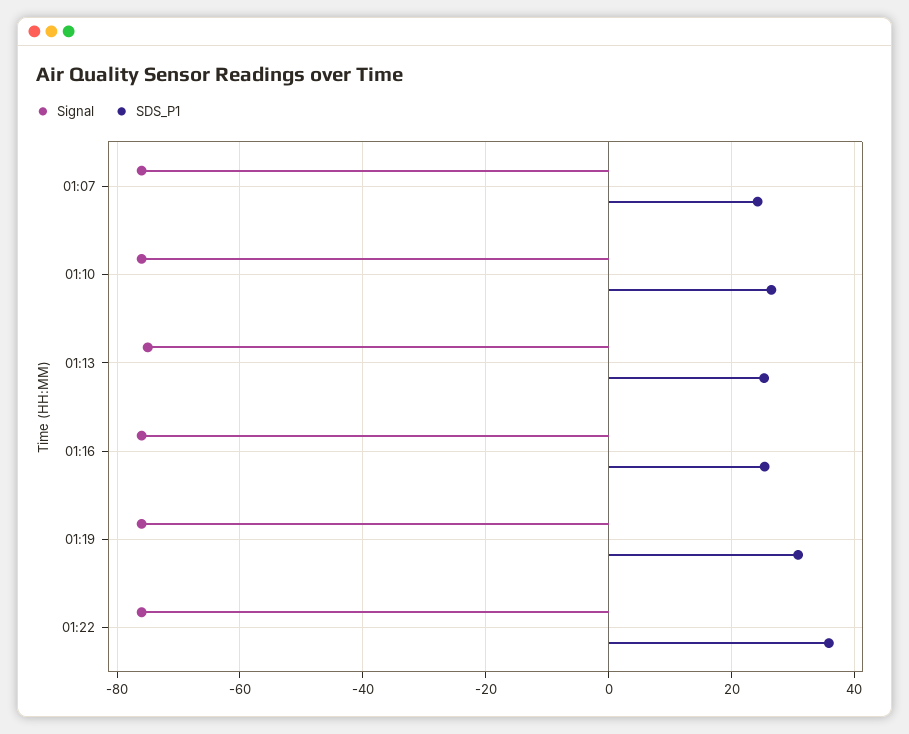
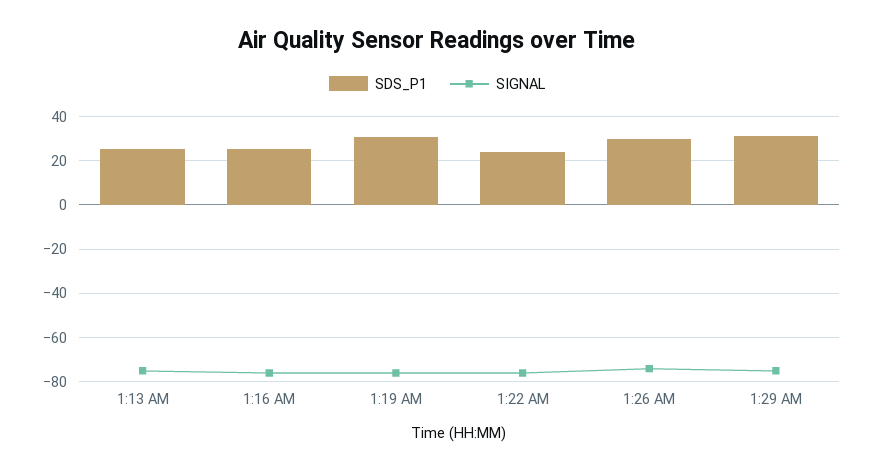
Signal, 01:07: -76 -> none
SDS_P1, 01:07: 24 -> none
Signal, 01:10: -76 -> none
SDS_P1, 01:10: 26 -> none
SDS_P1, 01:22: 36 -> 25
SDS_P1, 1:26 AM: none -> 30
Signal, 1:26 AM: none -> -75
SDS_P1, 1:29 AM: none -> 30
Signal, 1:29 AM: none -> -75

